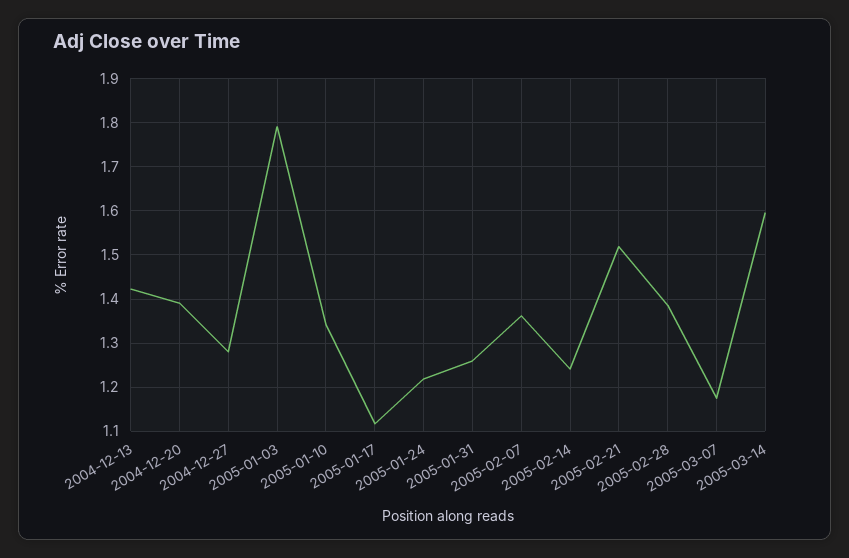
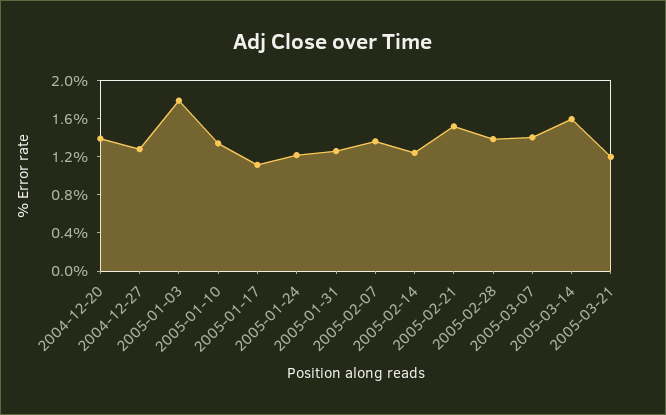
2004-12-13: 1.42 -> none
2005-03-07: 1.18 -> 1.4
2005-03-21: none -> 1.2

